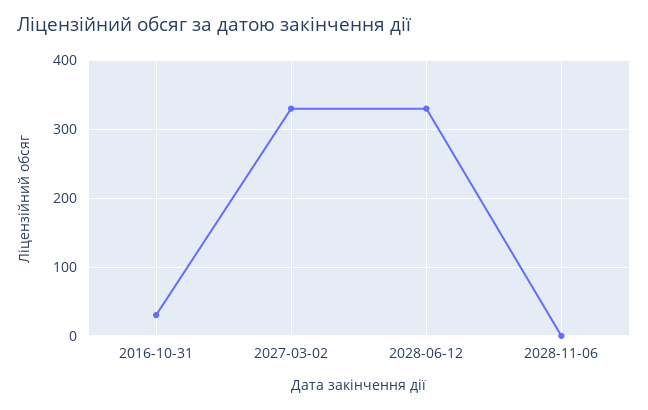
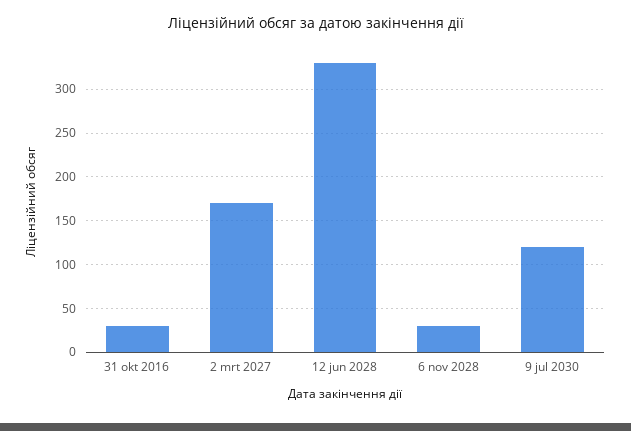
2027-03-02: 330 -> 170
2028-11-06: 0 -> 30
9 jul 2030: none -> 120

